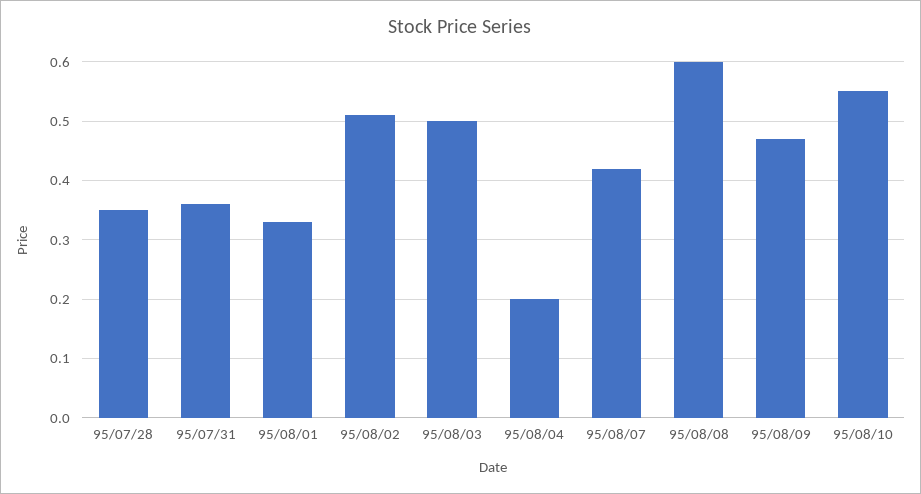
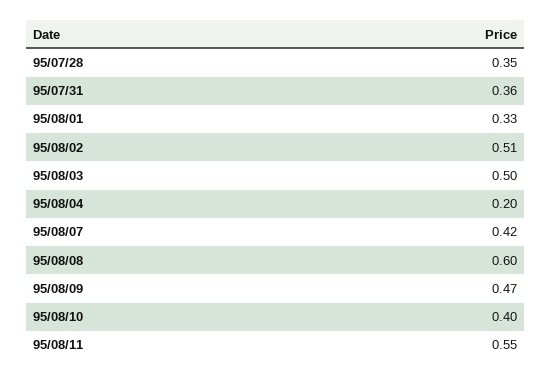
95/08/10: 0.55 -> 0.4
95/08/11: none -> 0.55

